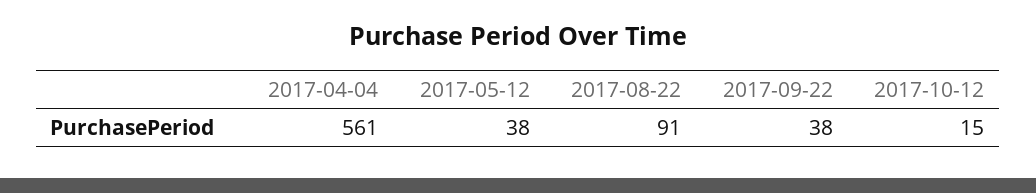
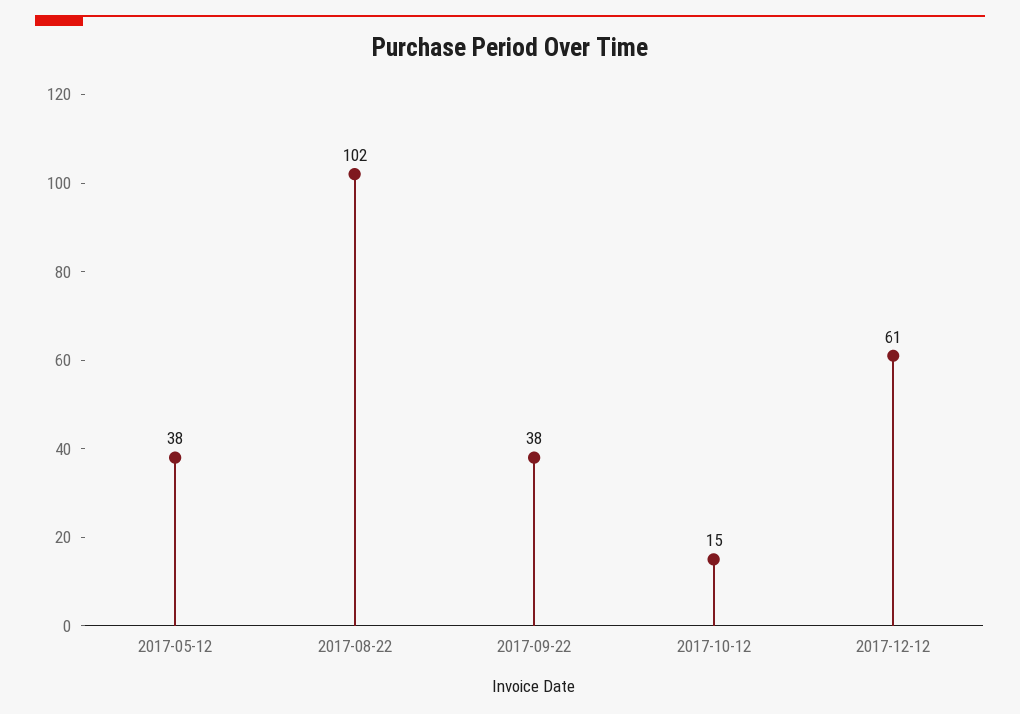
2017-04-04: 561 -> none
2017-08-22: 91 -> 102
2017-12-12: none -> 61

